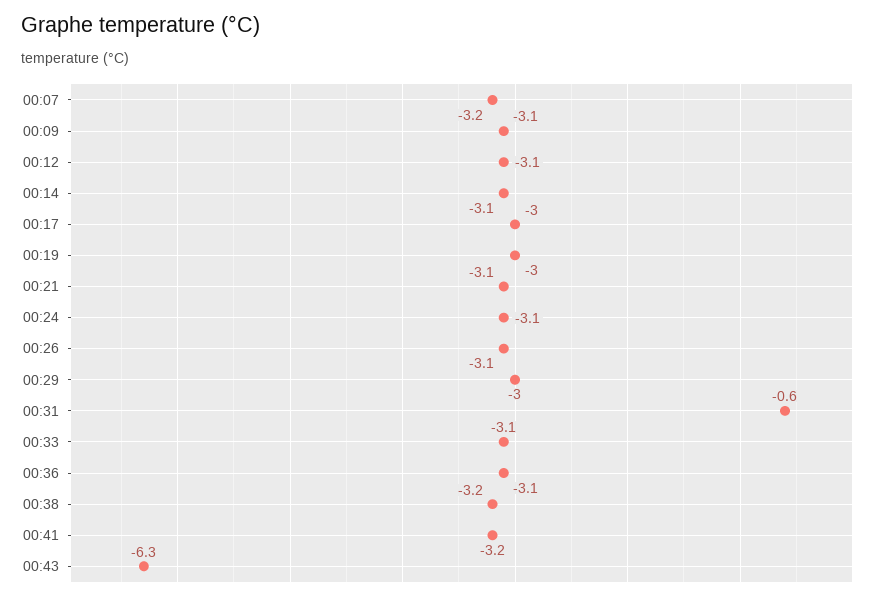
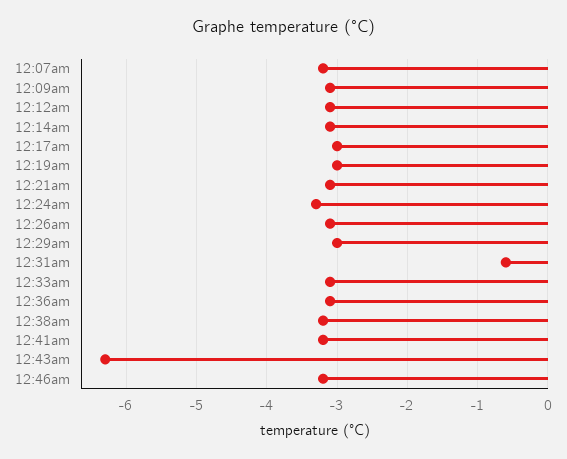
00:24: -3.1 -> -3.3
12:46am: none -> -3.2

